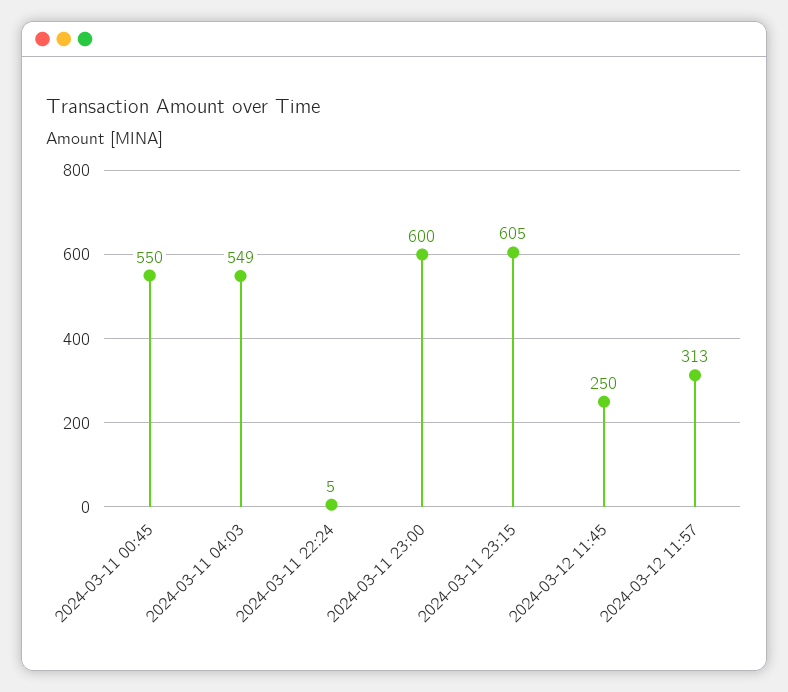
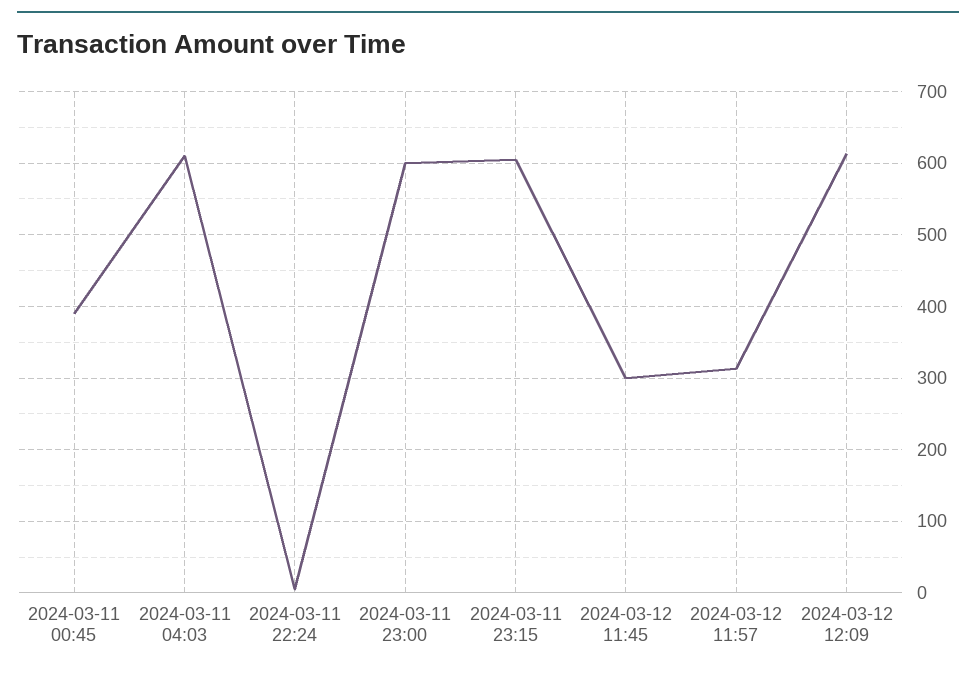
2024-03-11 00:45: 550 -> 390
2024-03-11 04:03: 549 -> 610
2024-03-12 11:45: 250 -> 300
2024-03-12 12:09: none -> 610

